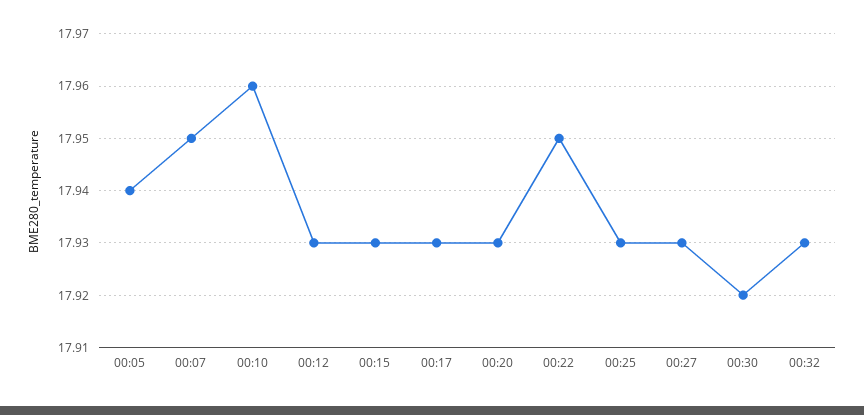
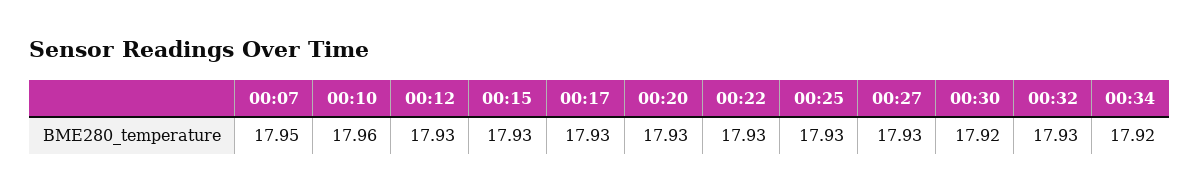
00:05: 17.94 -> none
00:22: 17.95 -> 17.93
00:34: none -> 17.92

